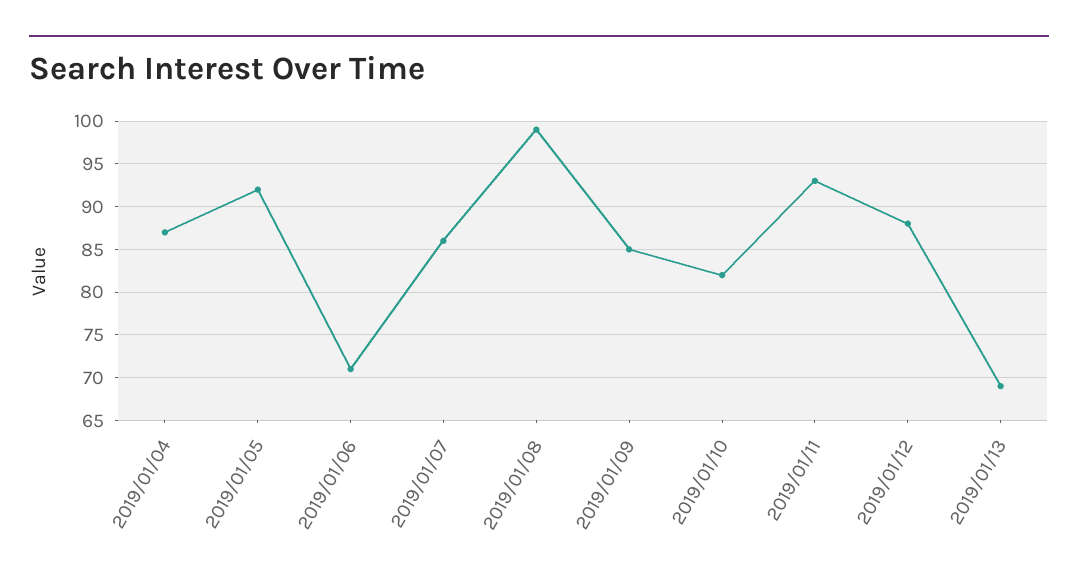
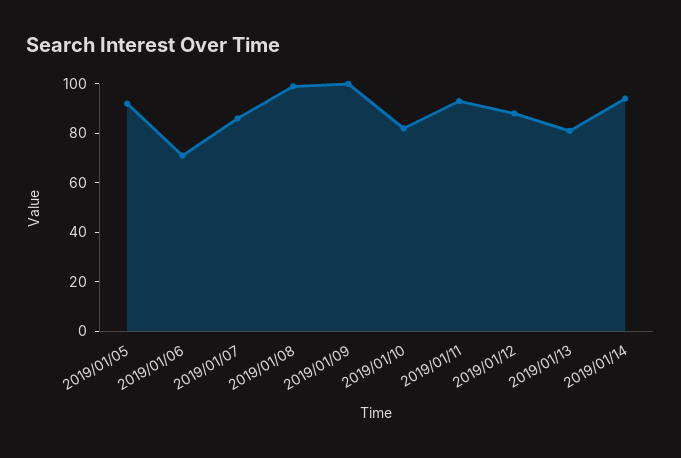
2019/01/04: 87 -> none
2019/01/09: 85 -> 100
2019/01/13: 69 -> 80
2019/01/14: none -> 95

